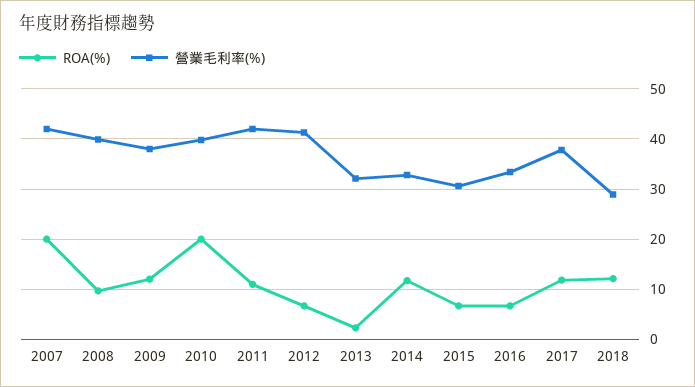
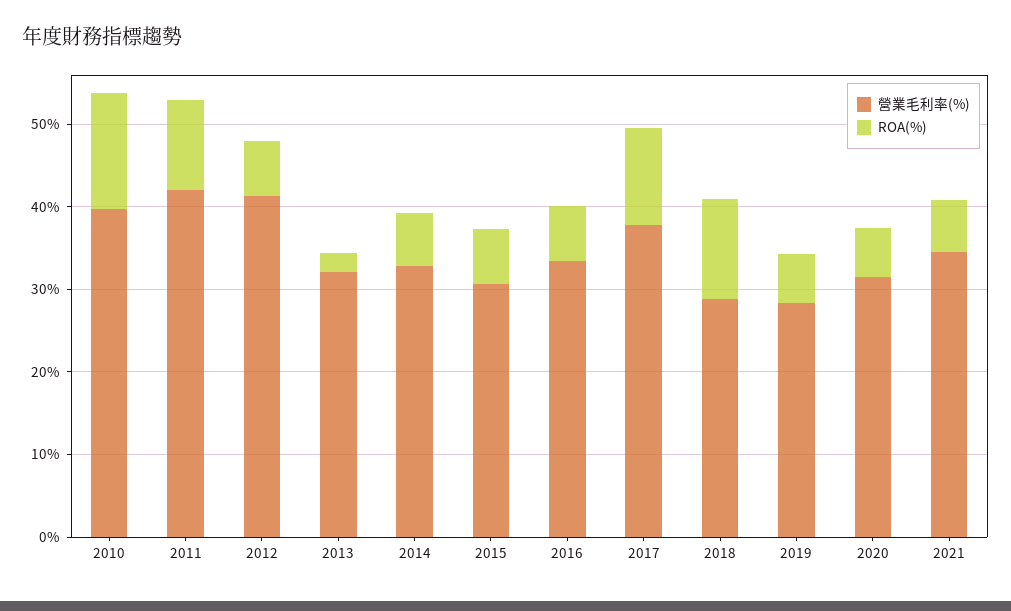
ROA(%), 2007: 20 -> none
營業毛利率(%), 2007: 42 -> none
ROA(%), 2008: 10 -> none
營業毛利率(%), 2008: 40 -> none
ROA(%), 2009: 12 -> none
營業毛利率(%), 2009: 38 -> none
ROA(%), 2010: 20 -> 14
ROA(%), 2014: 12 -> 6
營業毛利率(%), 2019: none -> 28
ROA(%), 2019: none -> 6
營業毛利率(%), 2020: none -> 32
ROA(%), 2020: none -> 6
營業毛利率(%), 2021: none -> 34
ROA(%), 2021: none -> 6

